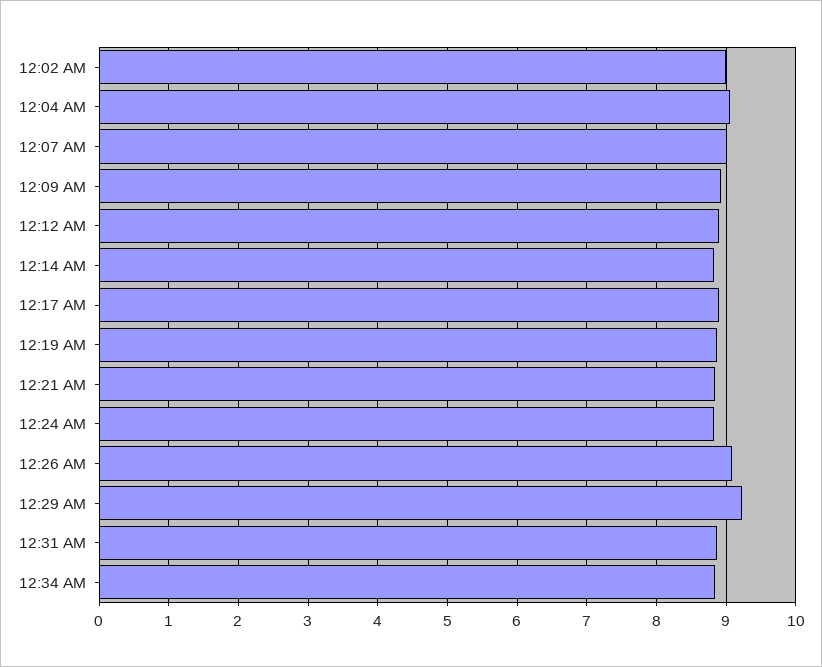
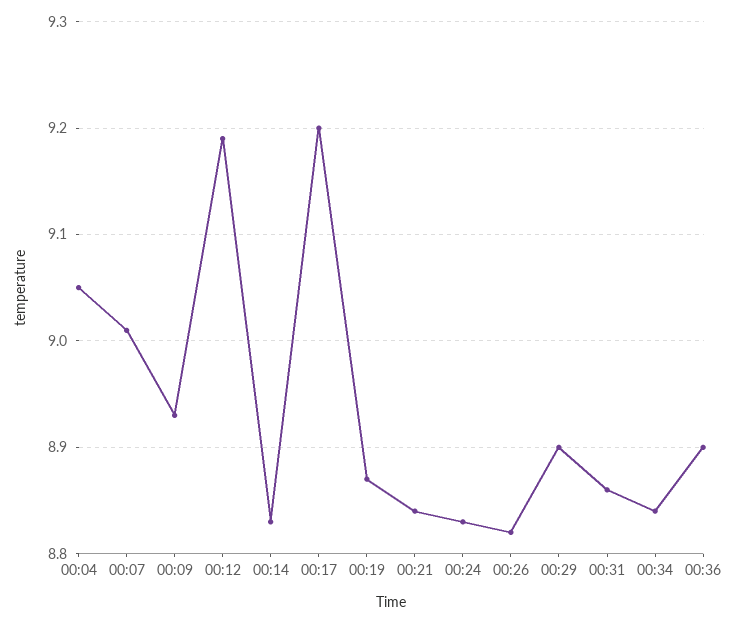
12:02 AM: 9 -> none
12:12 AM: 8.9 -> 9.19
12:17 AM: 8.9 -> 9.2
12:26 AM: 9.1 -> 8.82
12:29 AM: 9.2 -> 8.9
00:36: none -> 8.9

